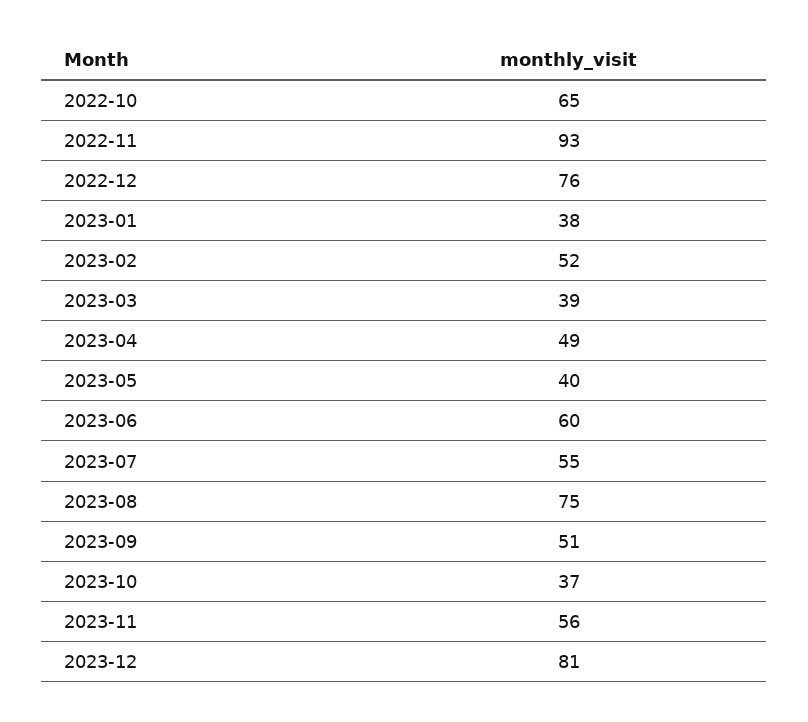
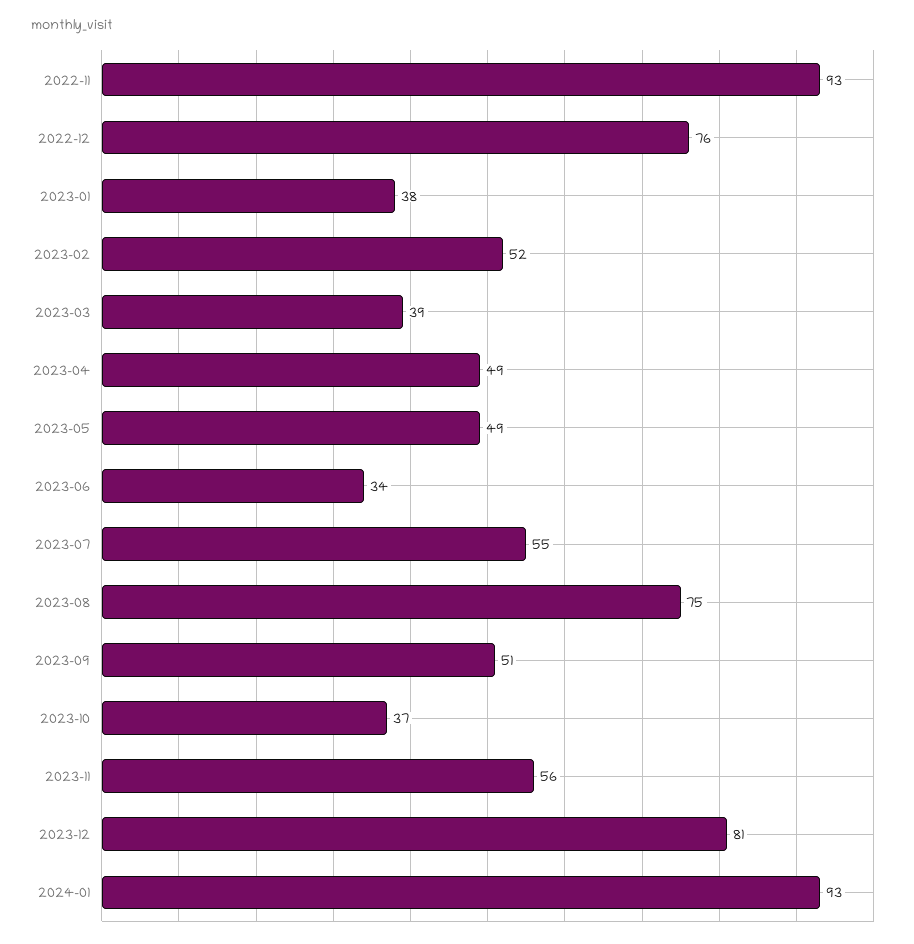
2022-10: 65 -> none
2023-05: 40 -> 49
2023-06: 60 -> 34
2024-01: none -> 93

